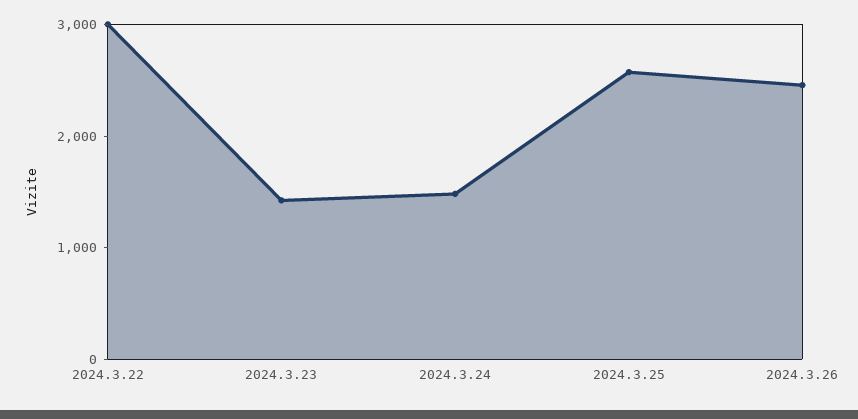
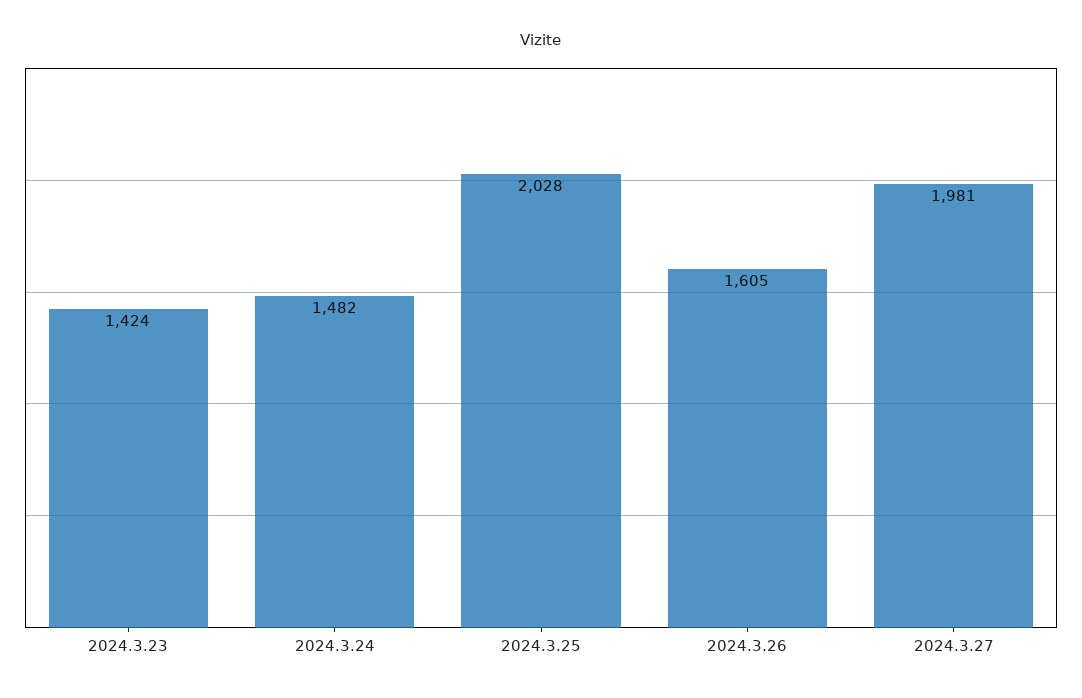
2024.3.22: 3000 -> none
2024.3.25: 2600 -> 2028
2024.3.26: 2400 -> 1605
2024.3.27: none -> 1981

